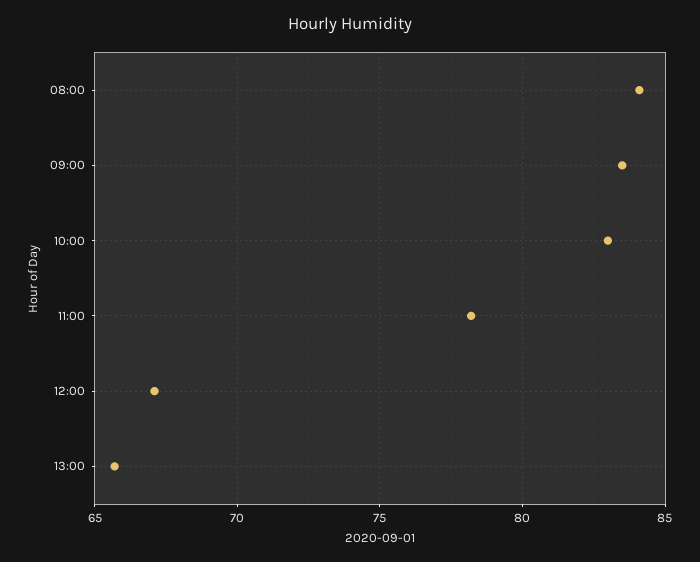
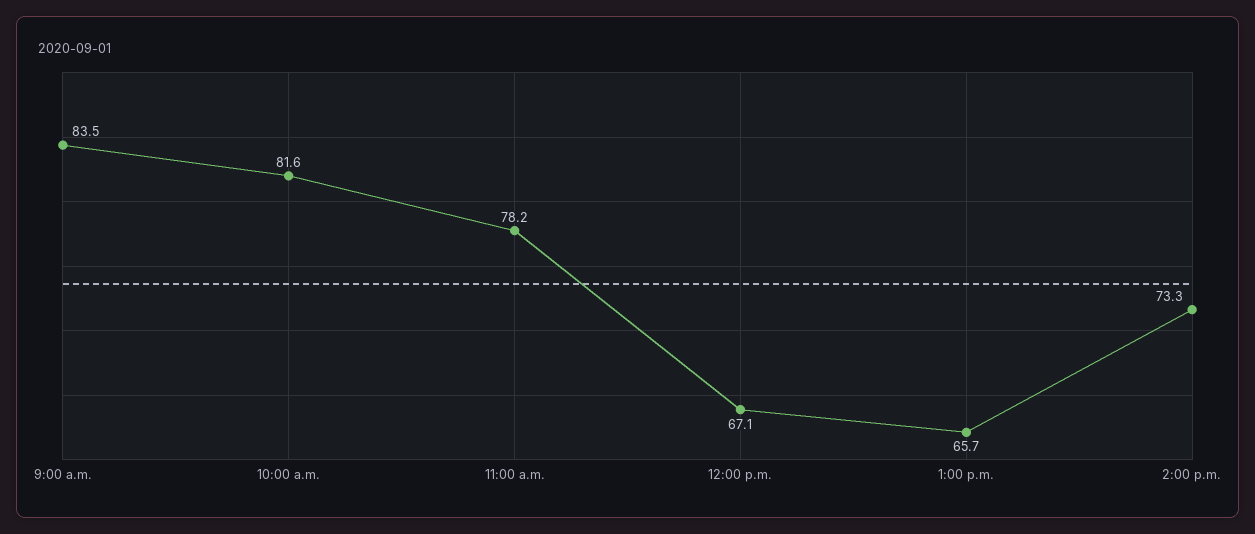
08:00: 84 -> none
10:00: 83 -> 81.6
2:00 p.m.: none -> 73.3

